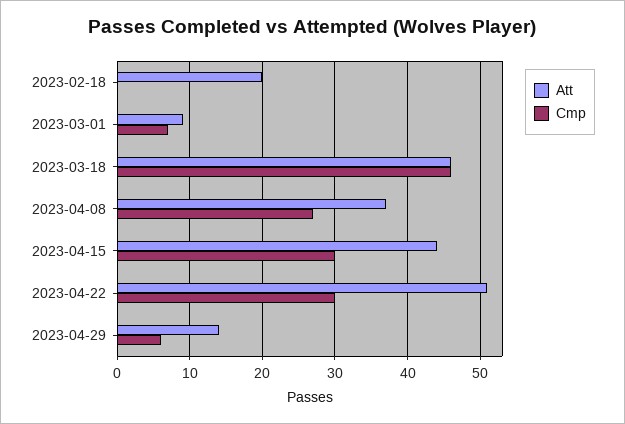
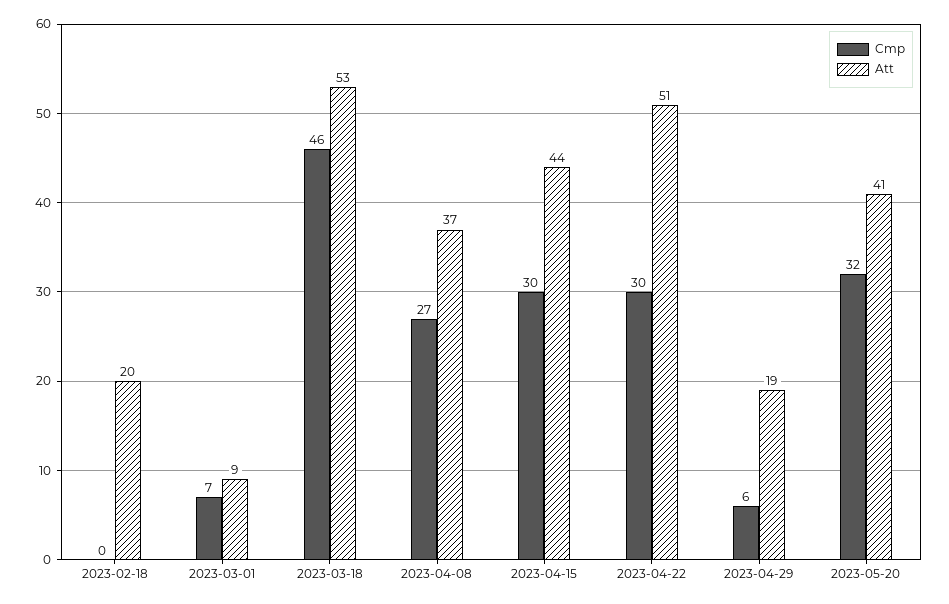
Att, 2023-03-18: 46 -> 53
Att, 2023-04-29: 14 -> 19
Cmp, 2023-05-20: none -> 32
Att, 2023-05-20: none -> 41

